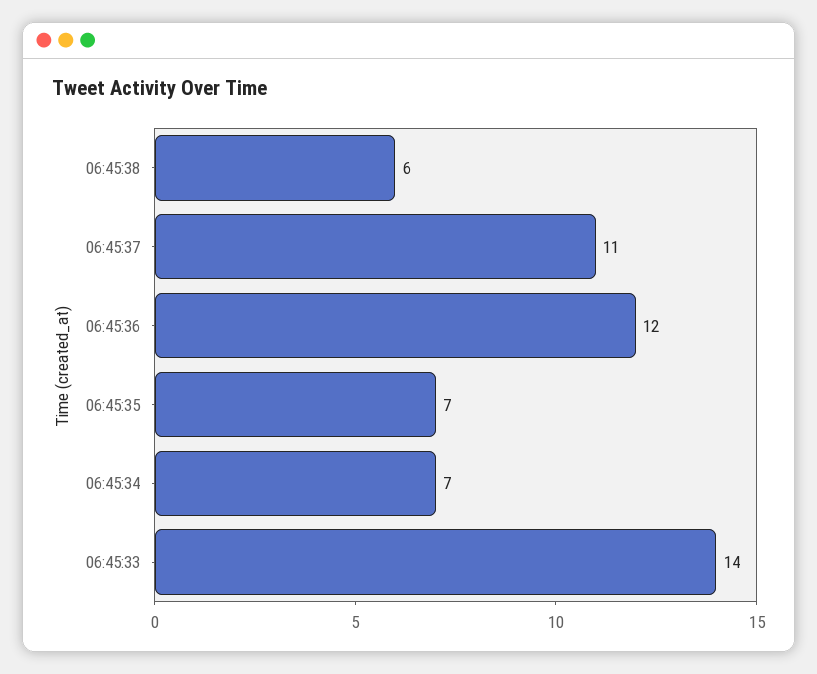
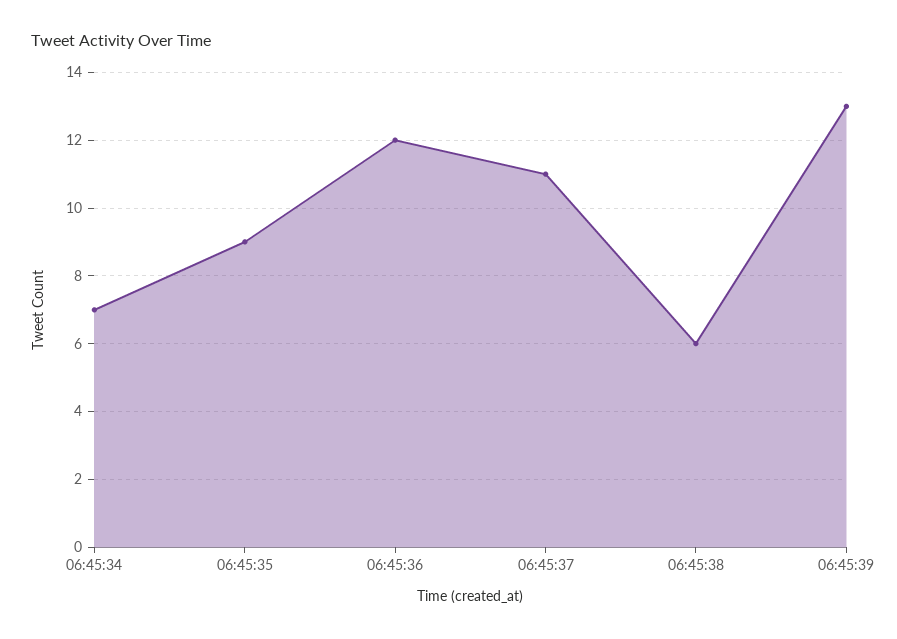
06:45:35: 7 -> 9
06:45:33: 14 -> none
06:45:39: none -> 13

